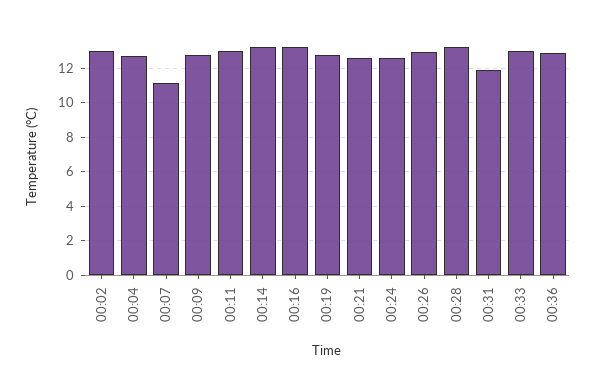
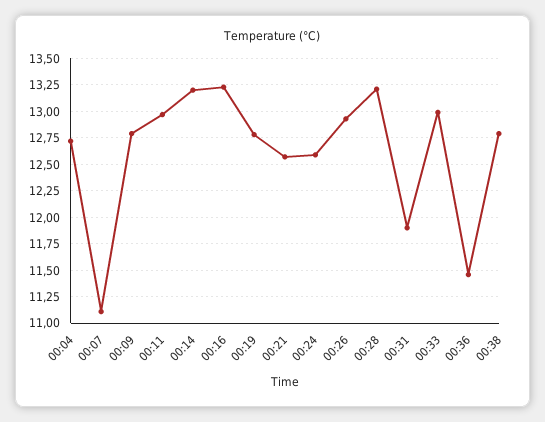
00:02: 13 -> none
00:36: 13 -> 11.5
00:38: none -> 12.75

